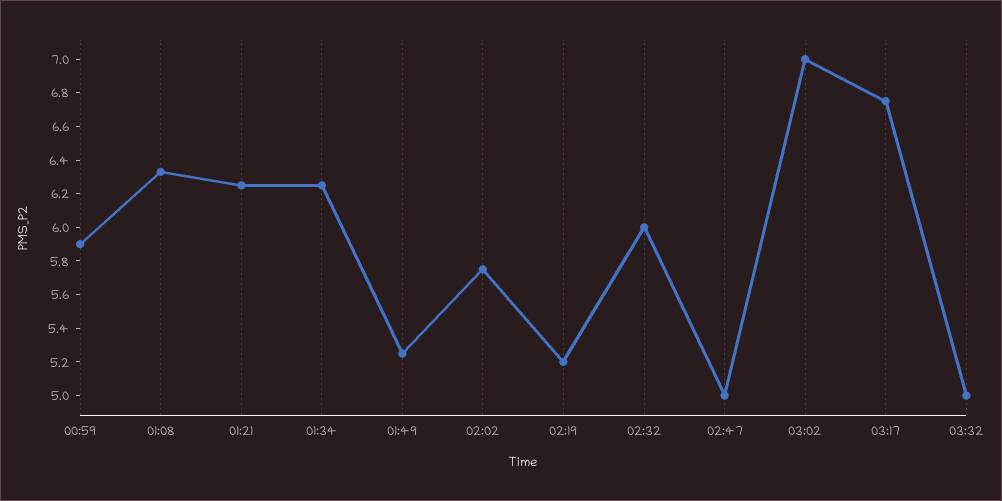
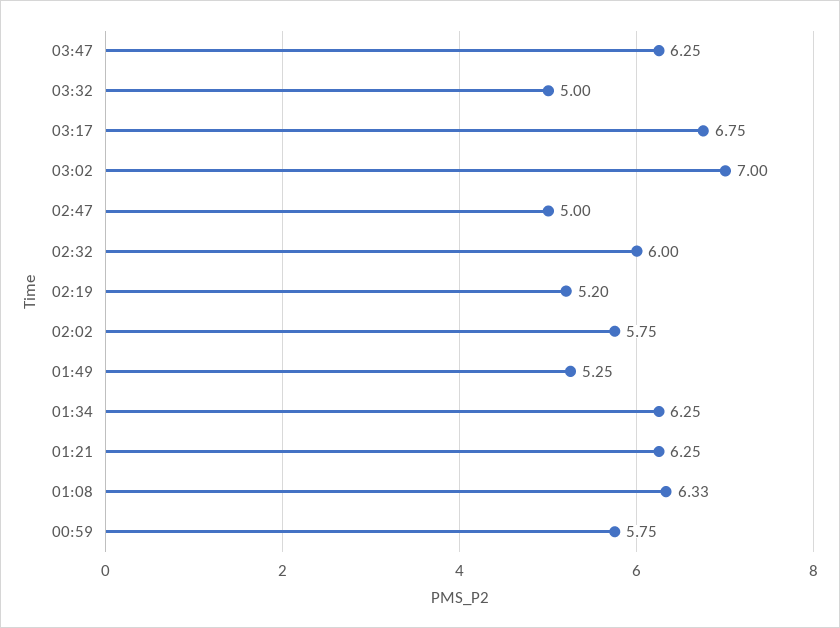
00:59: 5.9 -> 5.75
03:47: none -> 6.25

